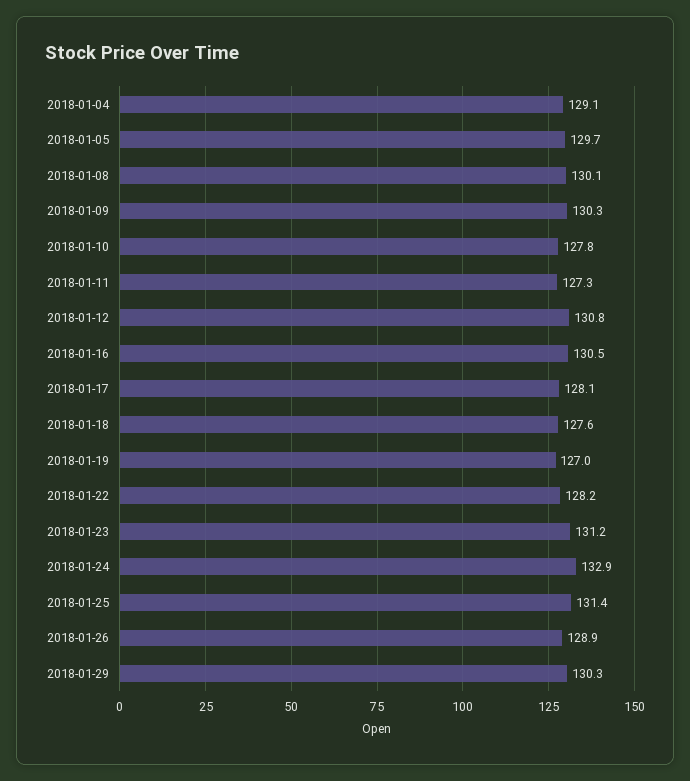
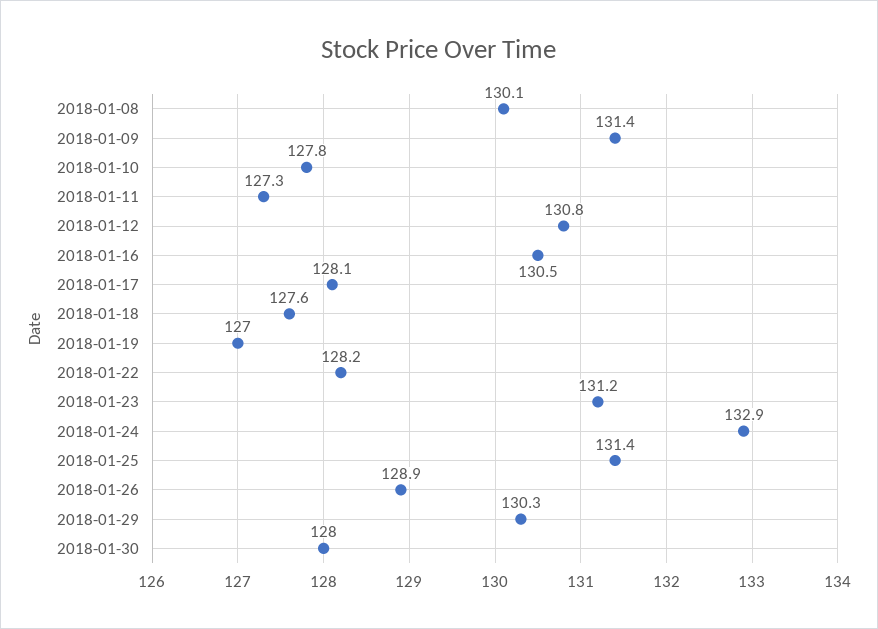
2018-01-04: 129.1 -> none
2018-01-05: 129.7 -> none
2018-01-09: 130.3 -> 131.4
2018-01-30: none -> 128

